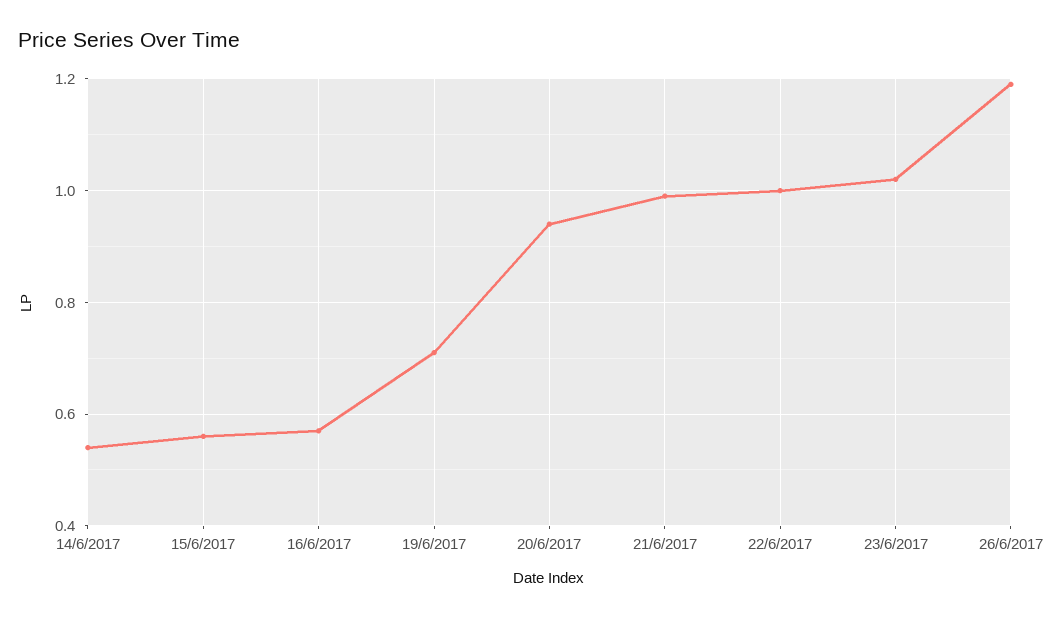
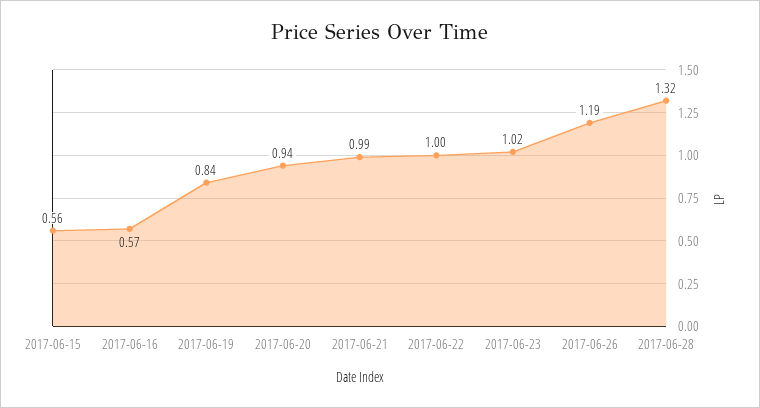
14/6/2017: 0.55 -> none
19/6/2017: 0.7 -> 0.84
2017-06-28: none -> 1.32

